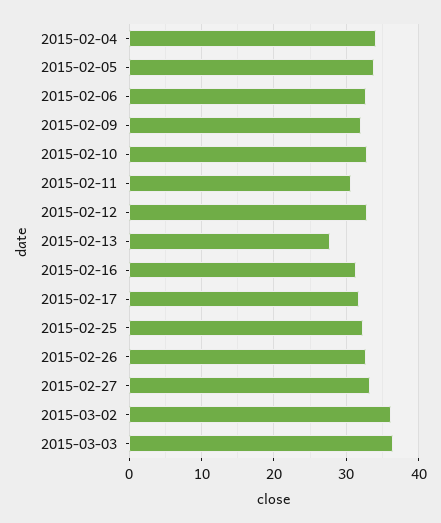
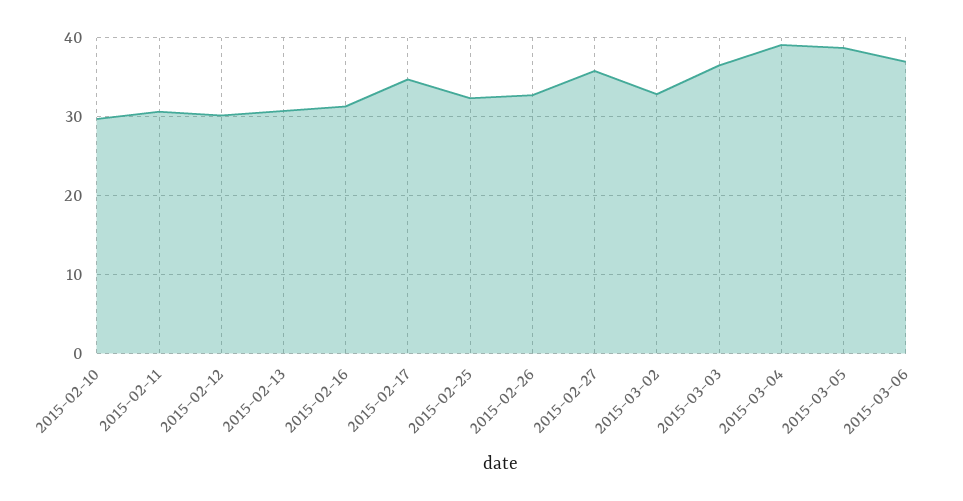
2015-02-04: 34 -> none
2015-02-05: 34 -> none
2015-02-06: 33 -> none
2015-02-09: 32 -> none
2015-02-10: 33 -> 30
2015-02-12: 33 -> 30
2015-02-13: 28 -> 31
2015-02-17: 32 -> 35
2015-02-27: 33 -> 36
2015-03-02: 36 -> 33
2015-03-04: none -> 39
2015-03-05: none -> 39
2015-03-06: none -> 37

